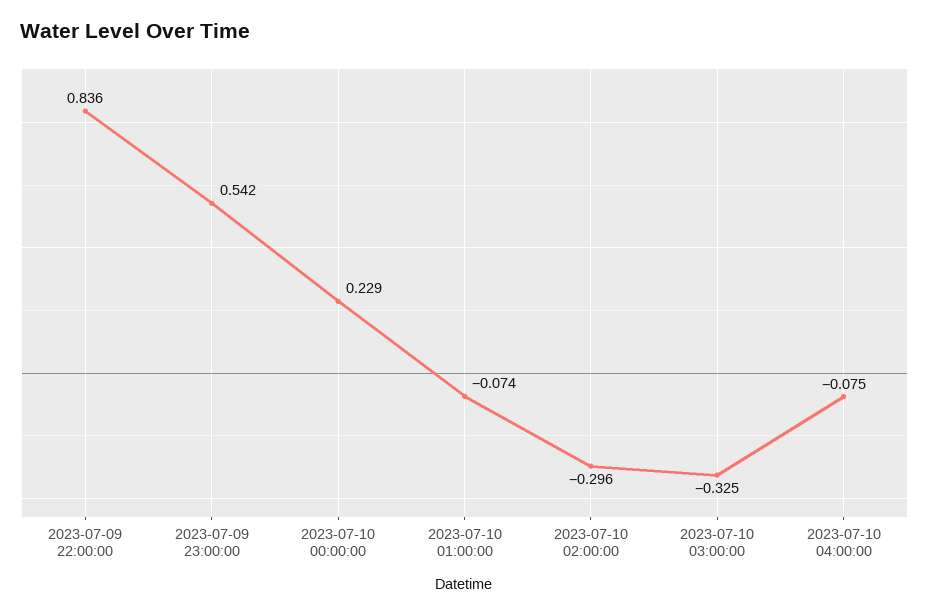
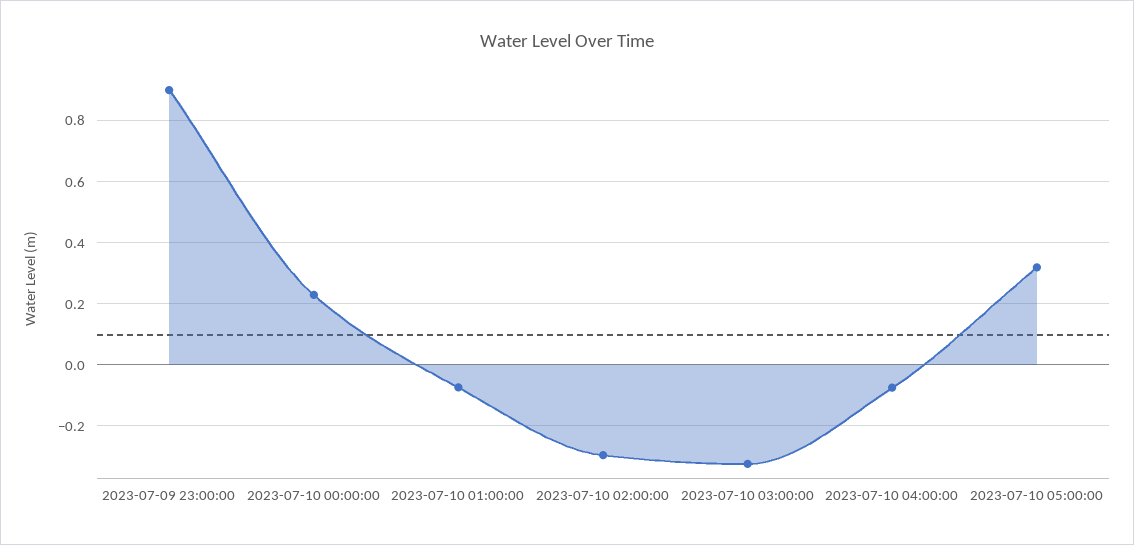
2023-07-09 22:00:00: 0.836 -> none
2023-07-09 23:00:00: 0.542 -> 0.9
2023-07-10 05:00:00: none -> 0.32

